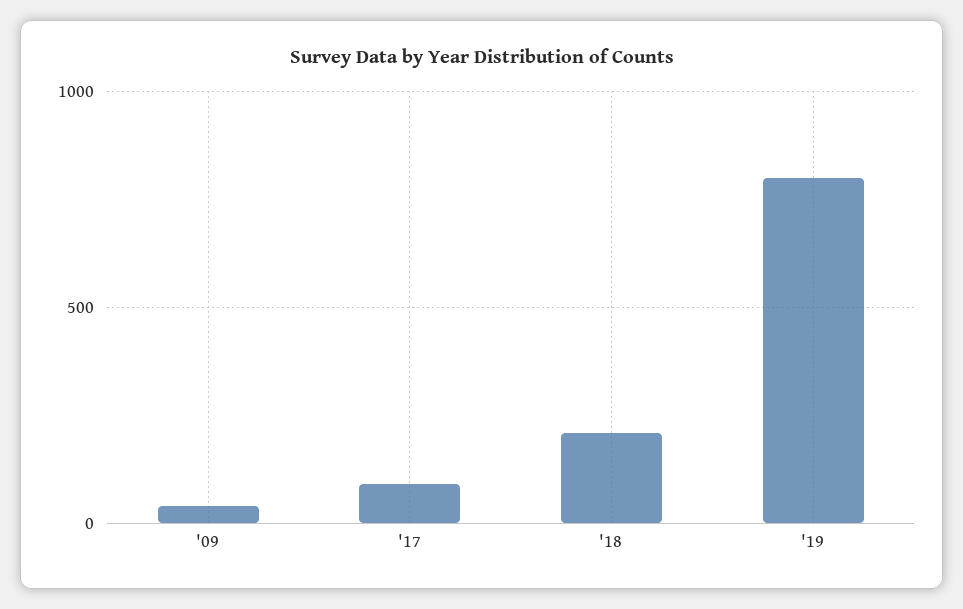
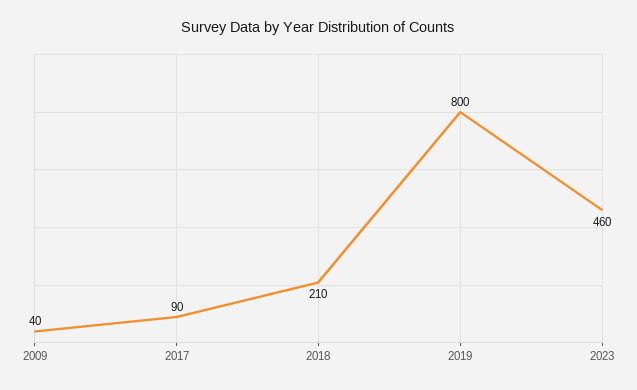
2023: none -> 460

